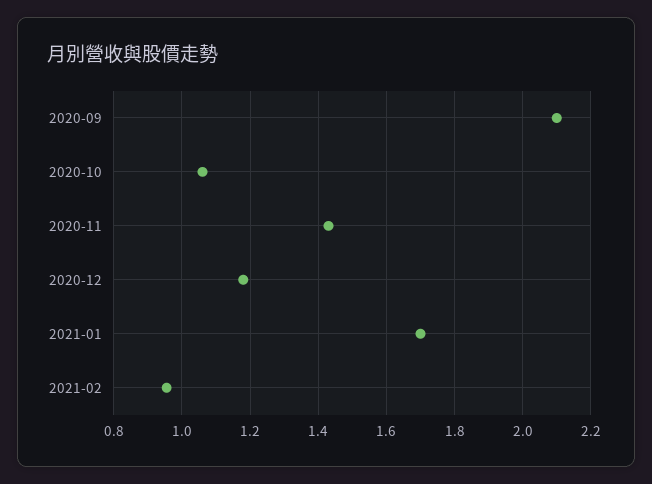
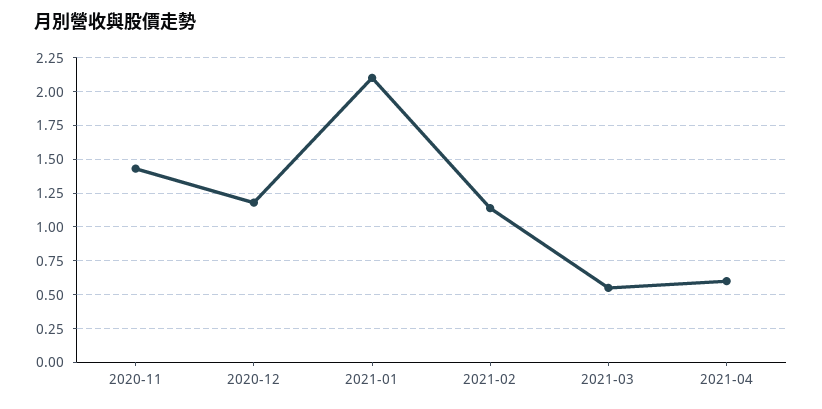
2020-09: 2.1 -> none
2020-10: 1.06 -> none
2021-01: 1.7 -> 2.1
2021-02: 0.96 -> 1.15
2021-03: none -> 0.55
2021-04: none -> 0.6

